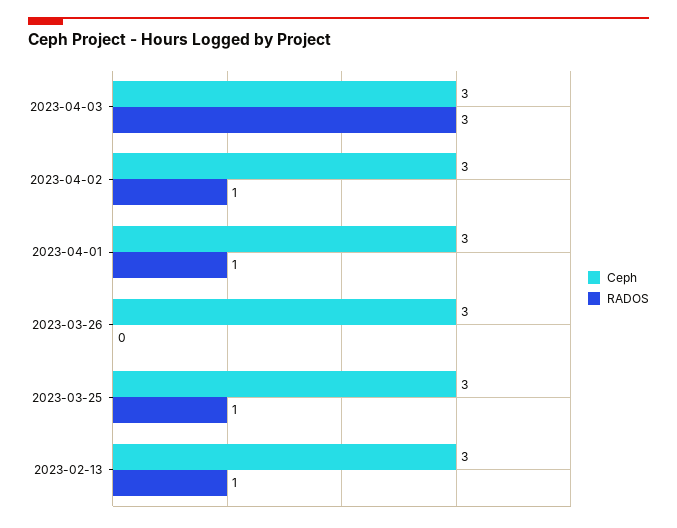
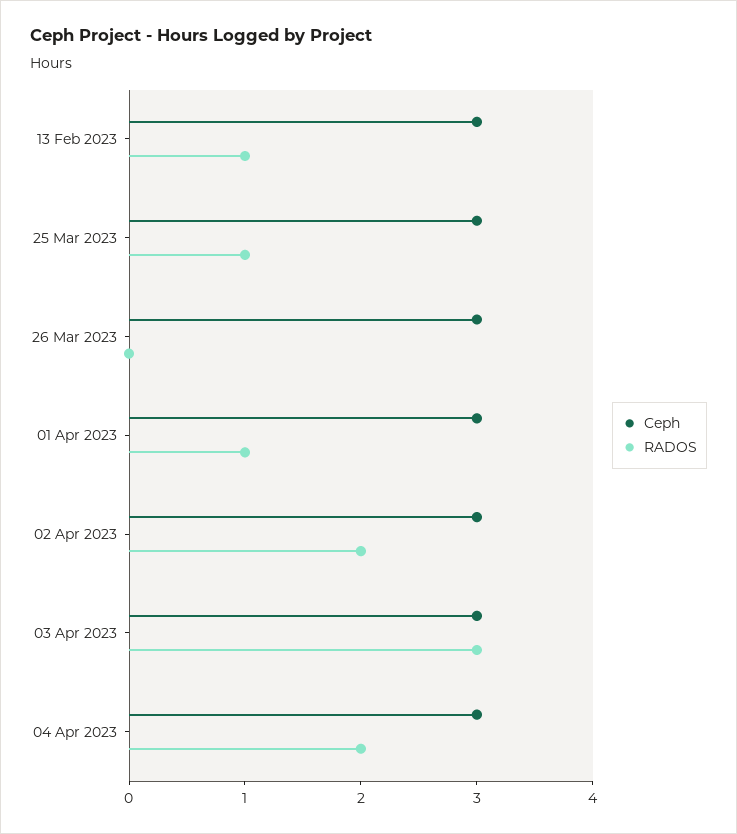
RADOS, 2023-04-02: 1 -> 2
Ceph, 04 Apr 2023: none -> 3
RADOS, 04 Apr 2023: none -> 2

